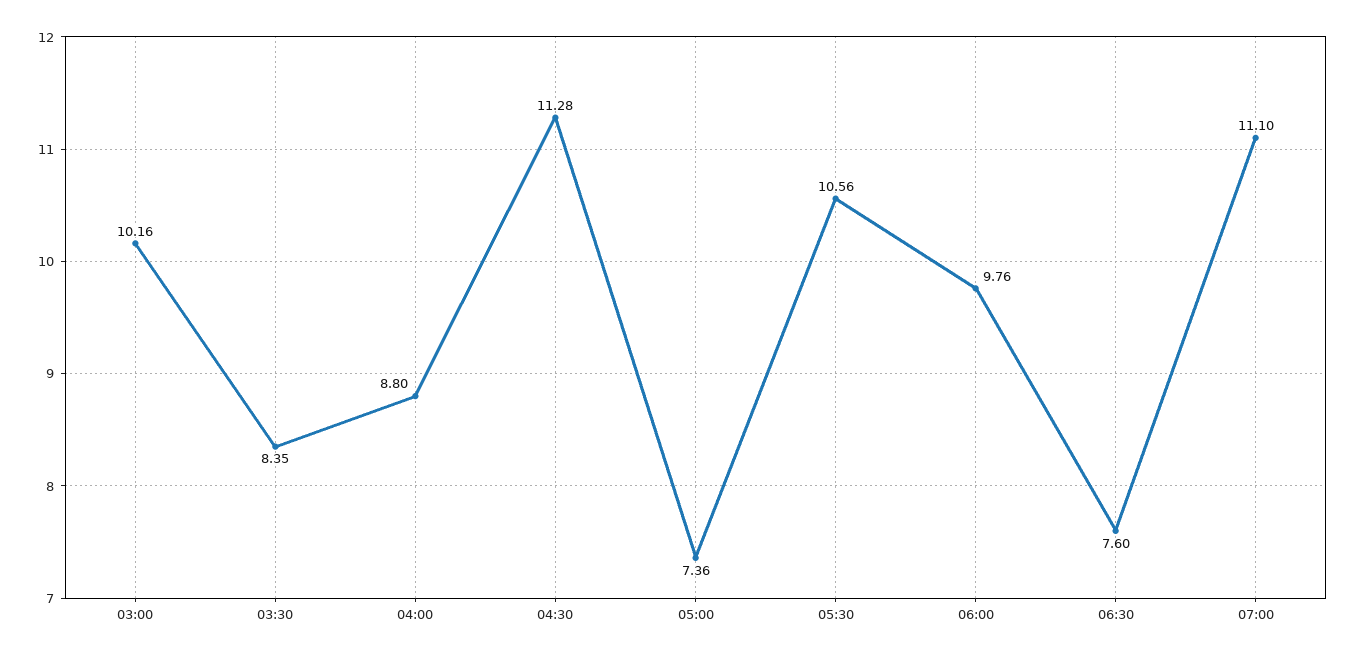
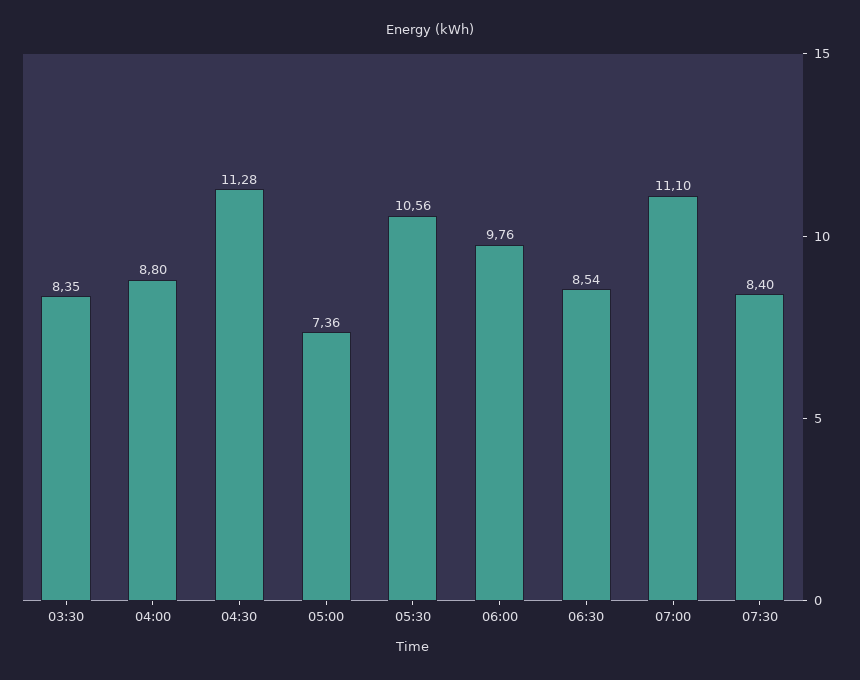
03:00: 10.16 -> none
06:30: 7.6 -> 8.54
07:30: none -> 8.4

